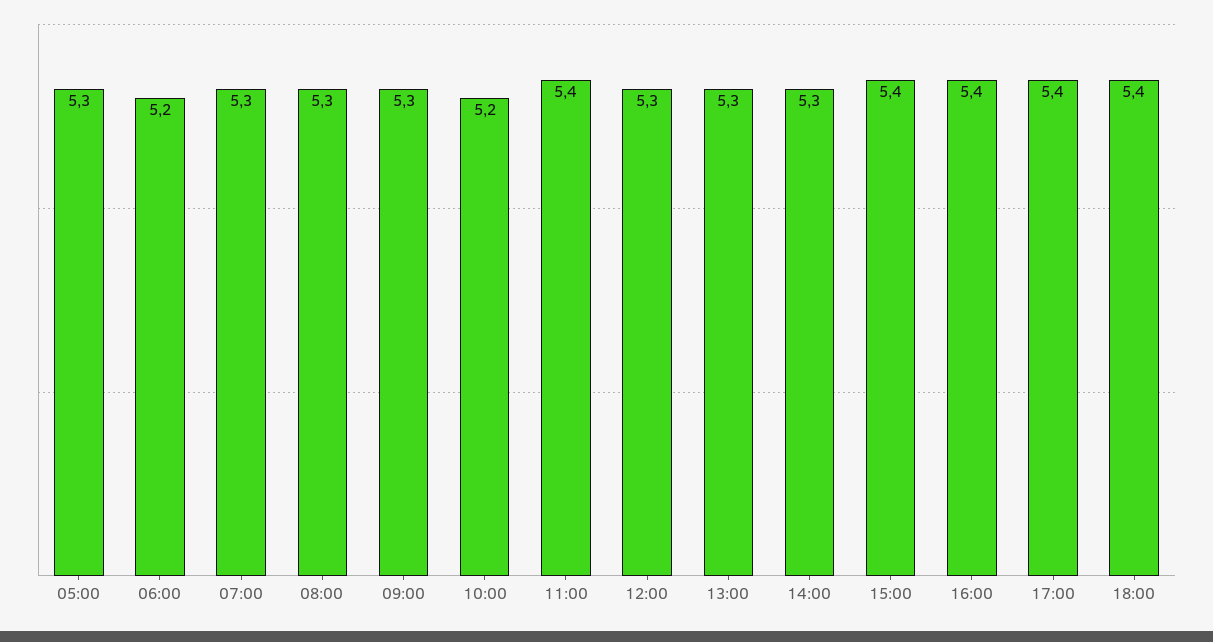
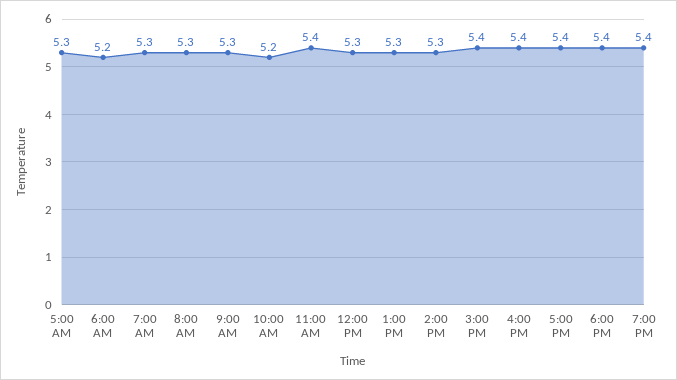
7:00 PM: none -> 5.4

